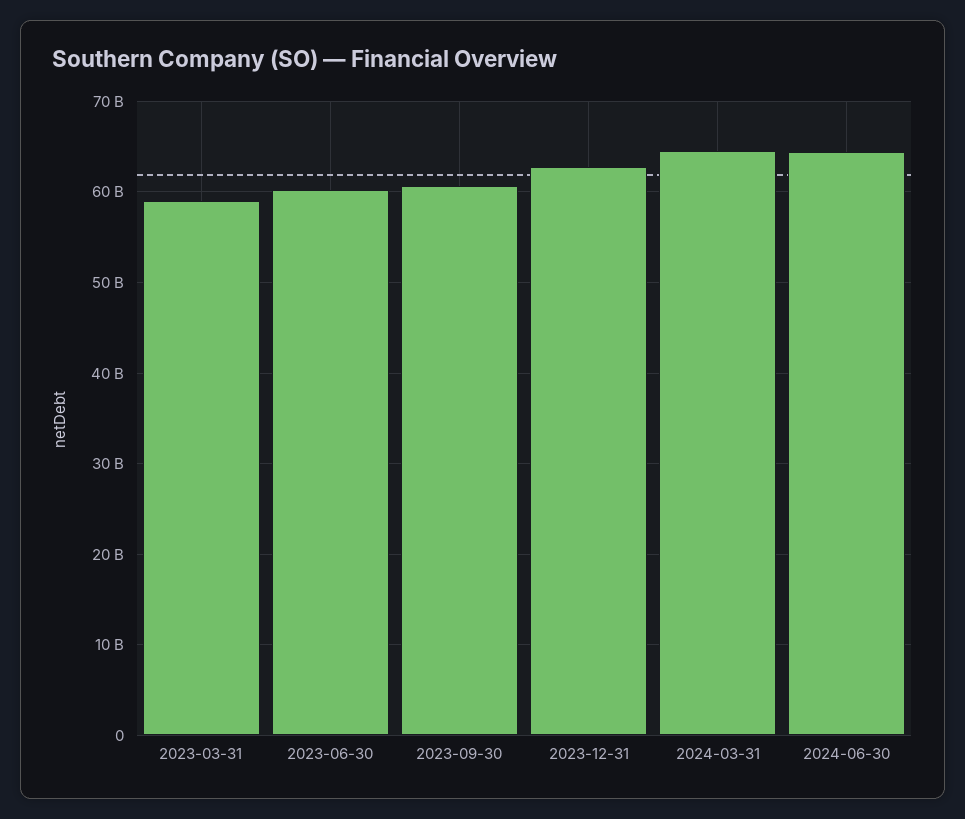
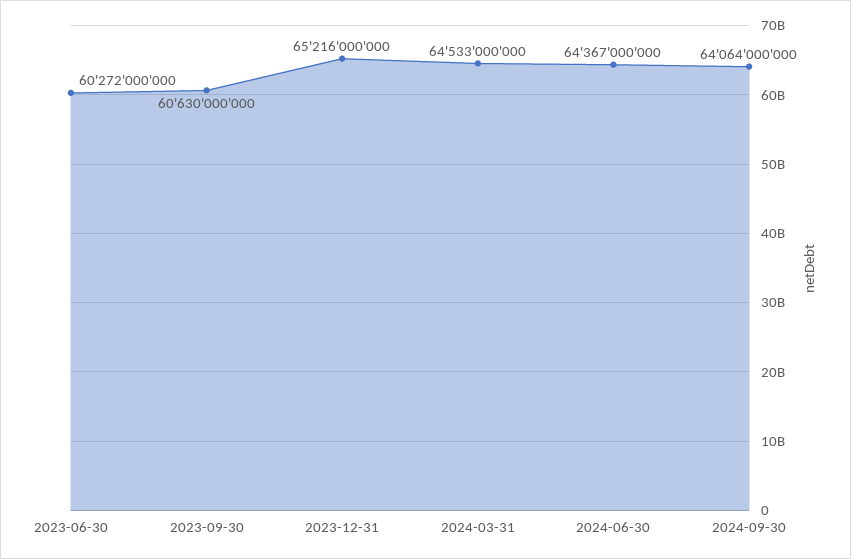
2023-03-31: 59000000000 -> none
2023-12-31: 63000000000 -> 65216000000
2024-09-30: none -> 64064000000

